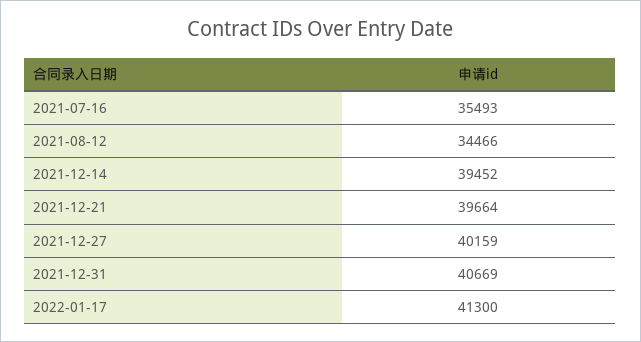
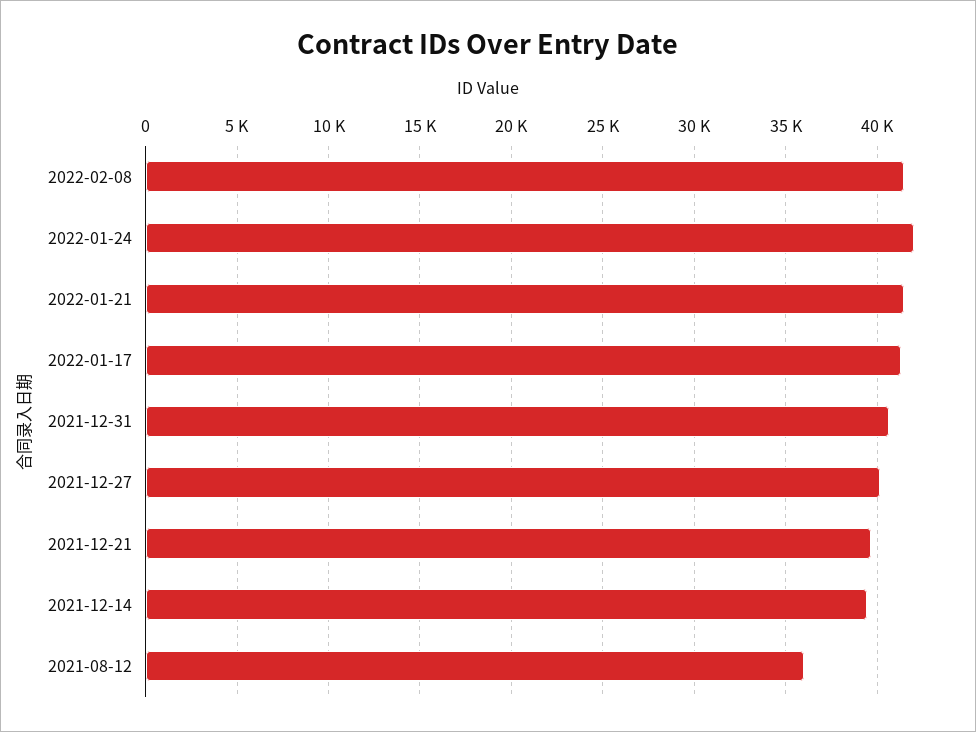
2021-07-16: 35493 -> none
2021-08-12: 34466 -> 36000
2022-02-08: none -> 41500
2022-01-24: none -> 42000
2022-01-21: none -> 41500

